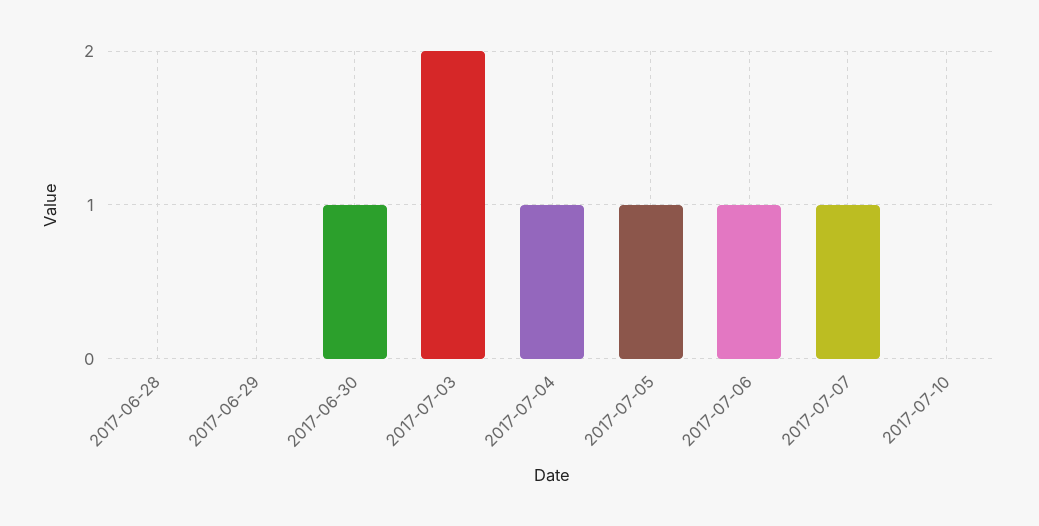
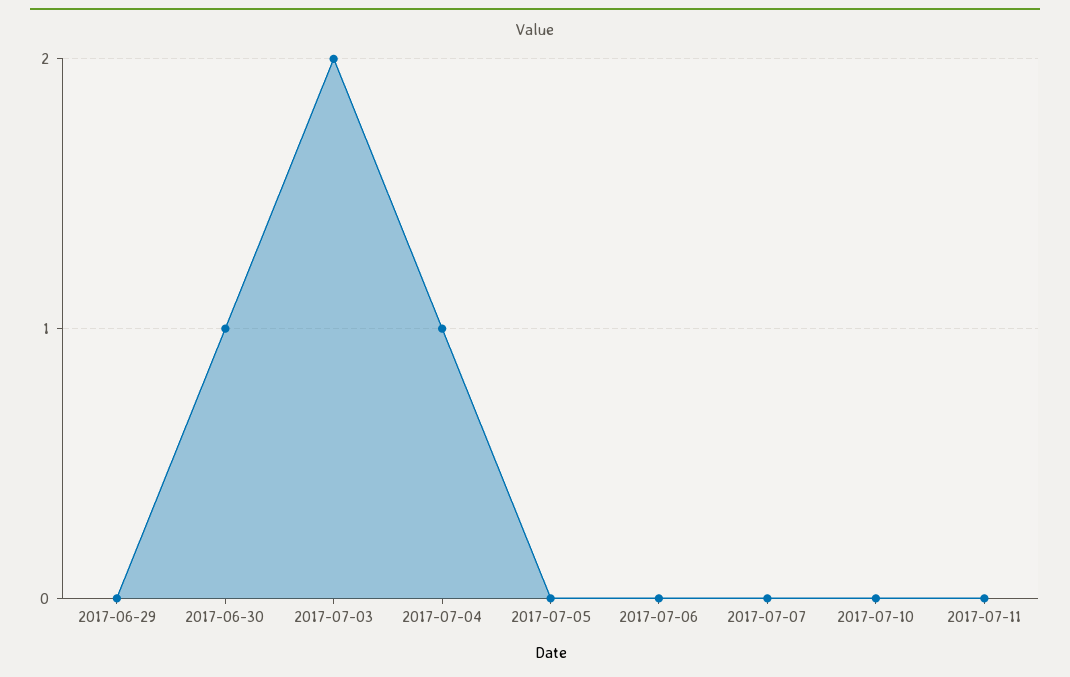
2017-06-28: 0 -> none
2017-07-05: 1 -> 0
2017-07-06: 1 -> 0
2017-07-07: 1 -> 0
2017-07-11: none -> 0

